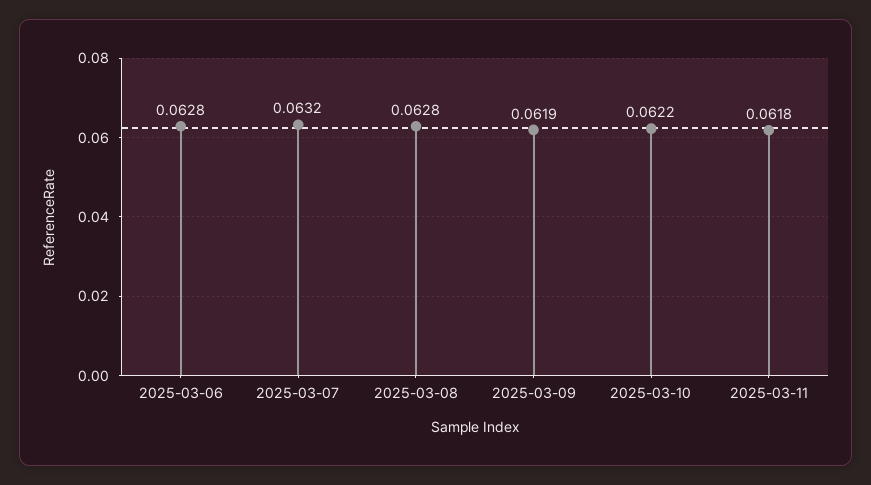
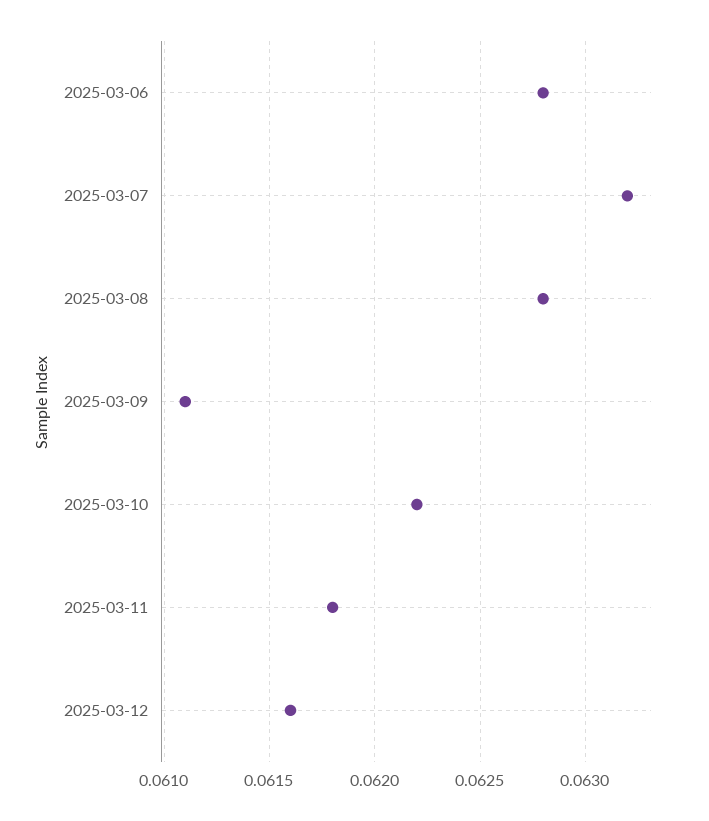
2025-03-09: 0.0619 -> 0.0611
2025-03-12: none -> 0.0616

